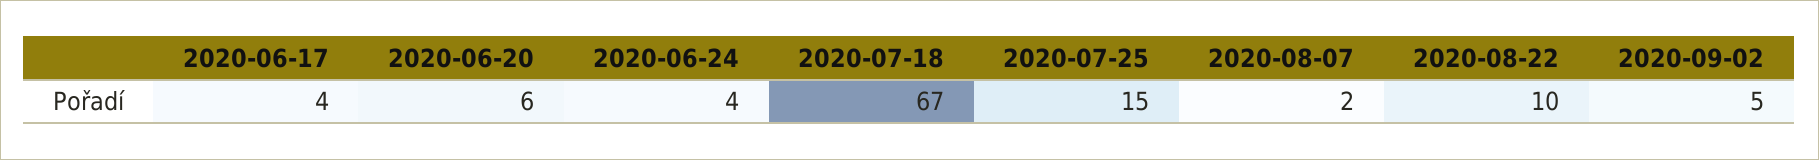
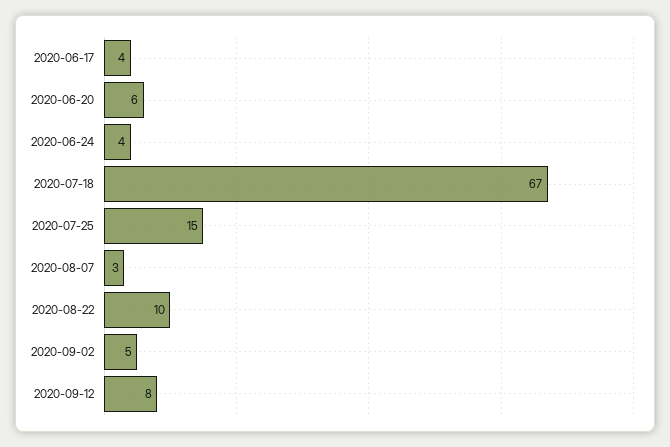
2020-08-07: 2 -> 3
2020-09-12: none -> 8

